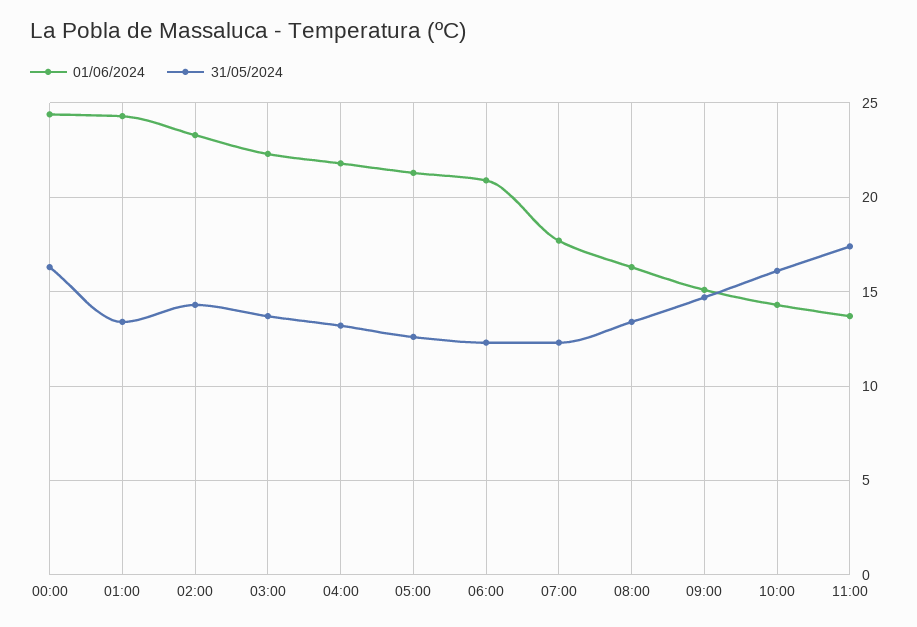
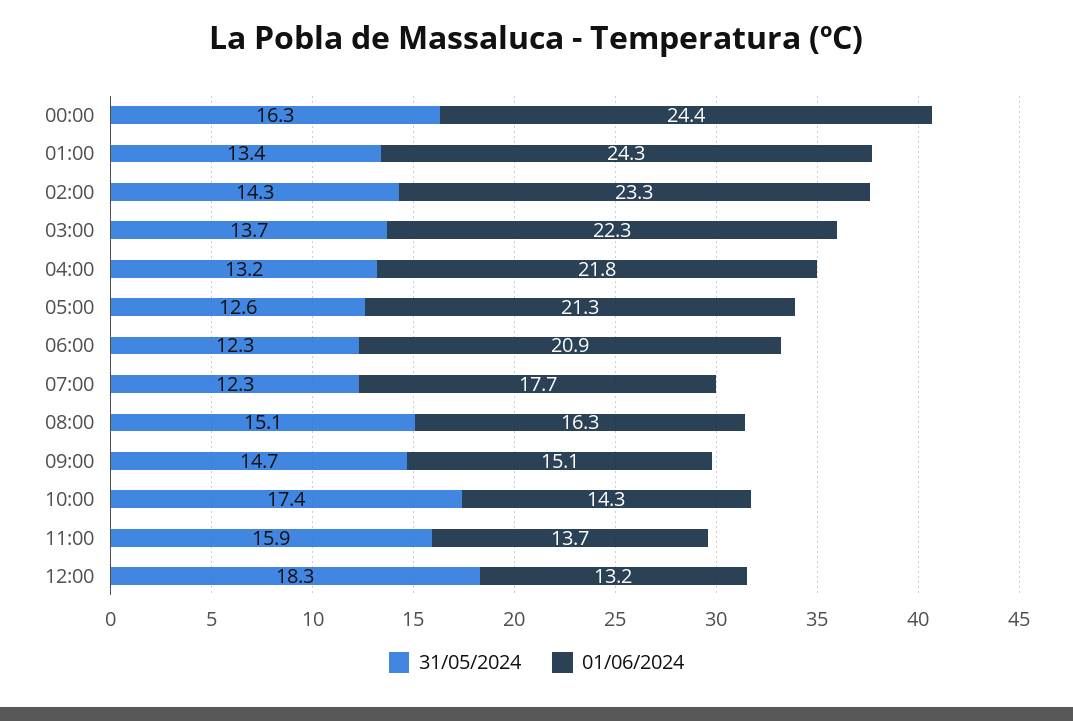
31/05/2024, 08:00: 13.5 -> 15.1
31/05/2024, 10:00: 16 -> 17.4
31/05/2024, 11:00: 17.5 -> 15.9
31/05/2024, 12:00: none -> 18.3
01/06/2024, 12:00: none -> 13.2

